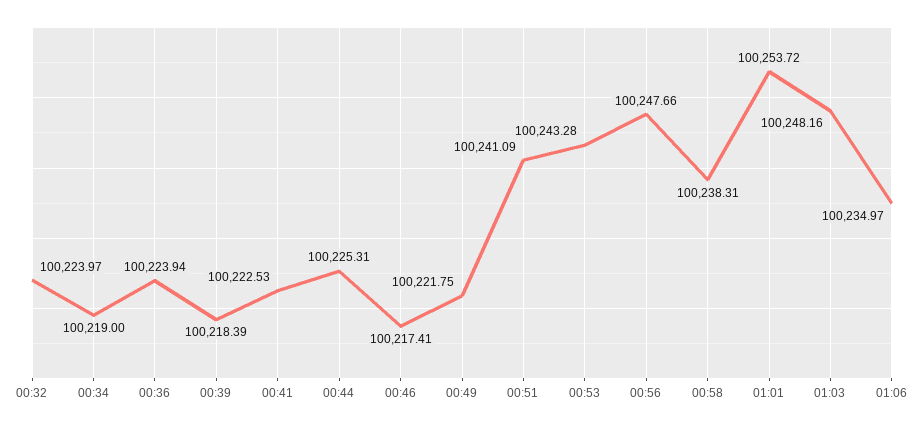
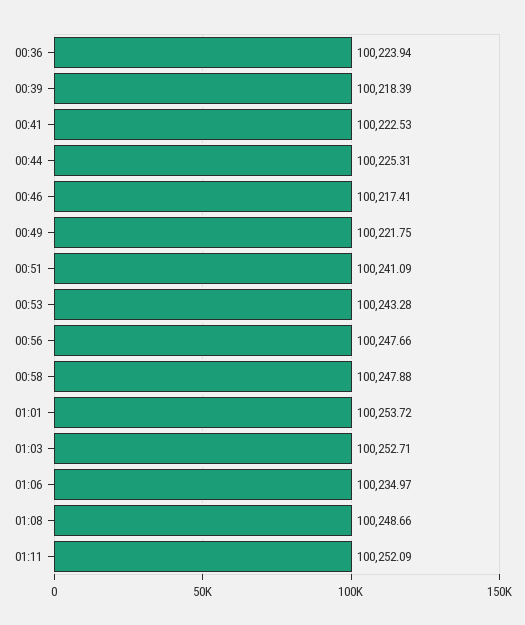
00:32: 100223.97 -> none
00:34: 100219 -> none
00:58: 100238.31 -> 100247.88
01:03: 100248.16 -> 100252.71
01:08: none -> 100248.66
01:11: none -> 100252.09

